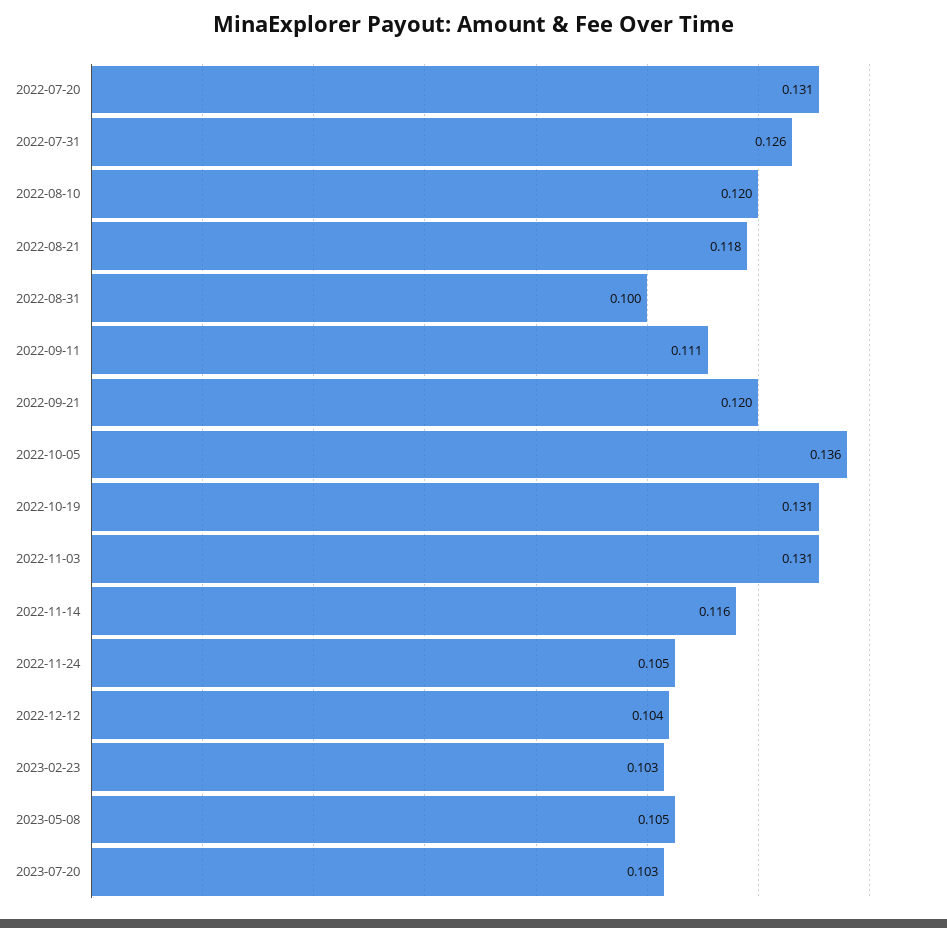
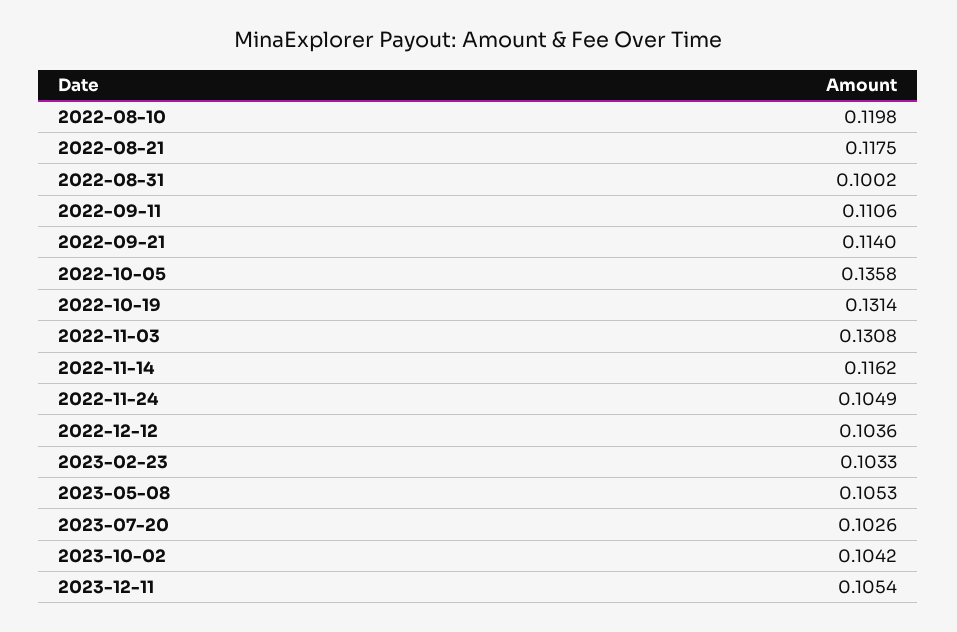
2022-07-20: 0.131 -> none
2022-07-31: 0.126 -> none
2022-09-21: 0.12 -> 0.114
2023-10-02: none -> 0.1042
2023-12-11: none -> 0.1054

